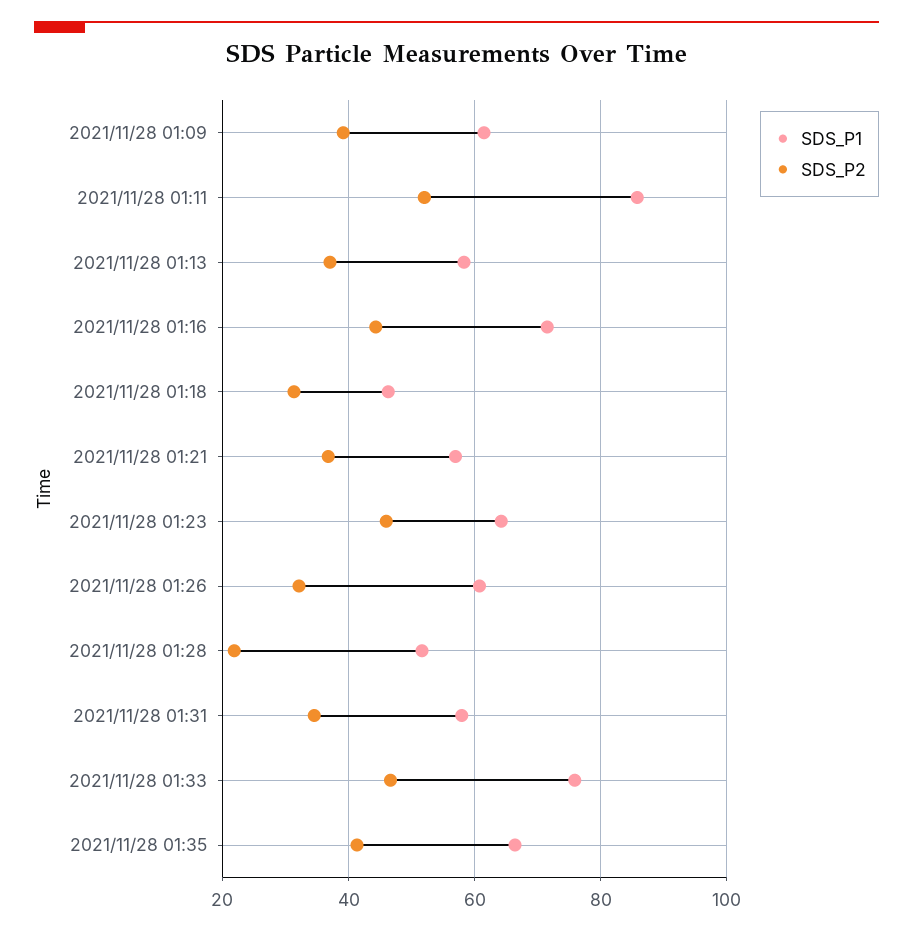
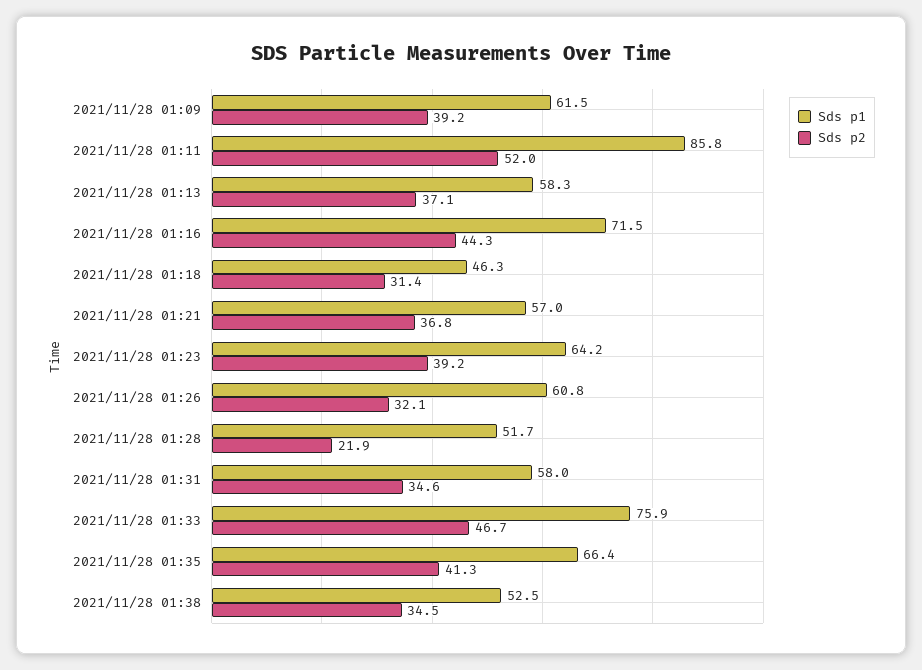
SDS_P2, 2021/11/28 01:23: 46 -> 39.2
SDS_P1, 2021/11/28 01:38: none -> 52.5
SDS_P2, 2021/11/28 01:38: none -> 34.5

